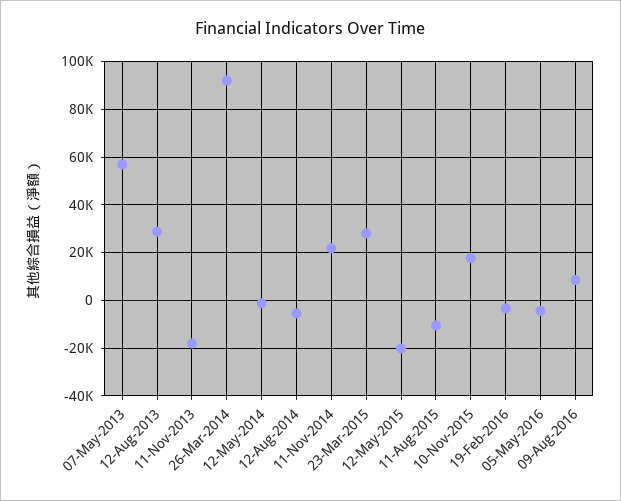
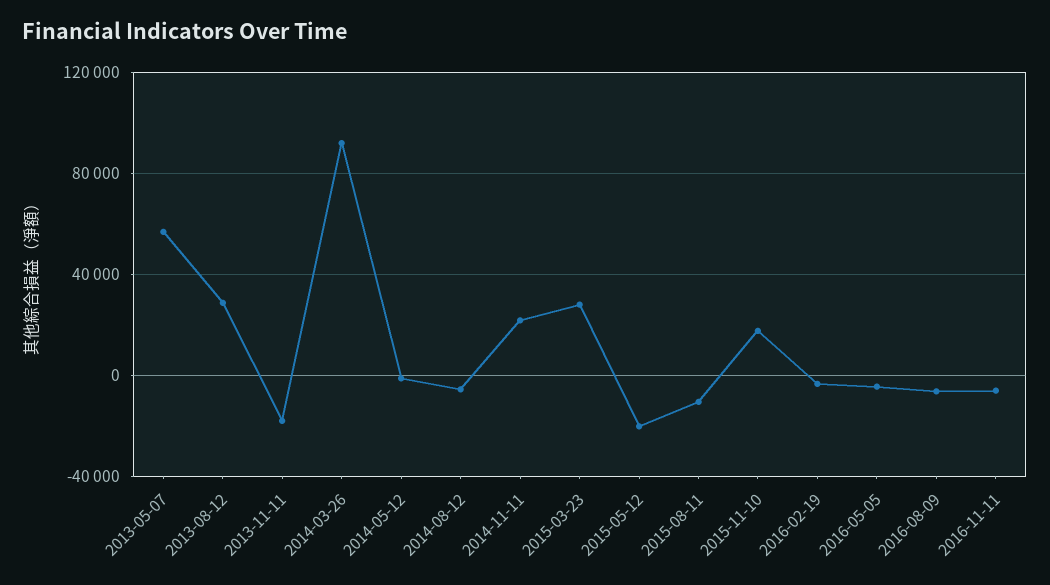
09-Aug-2016: 10000 -> -5000
2016-11-11: none -> -5000

